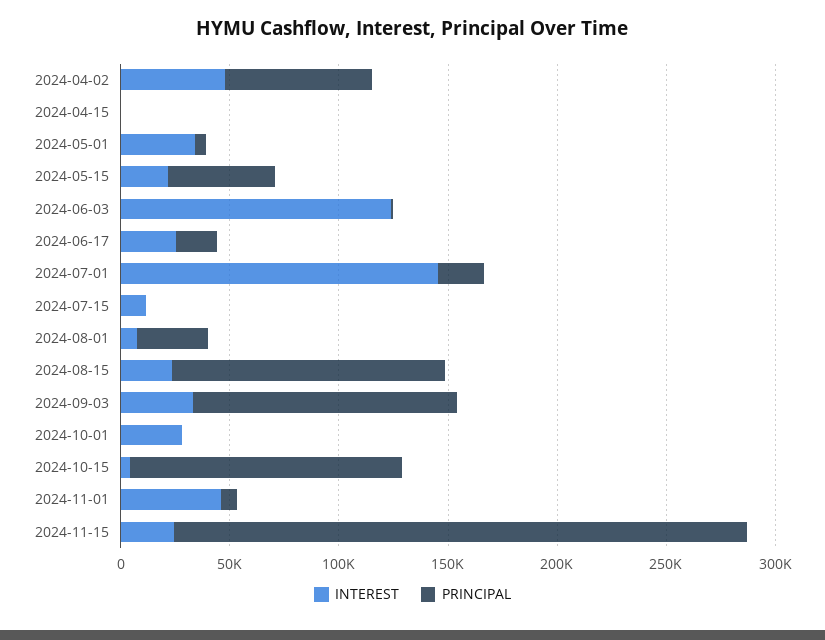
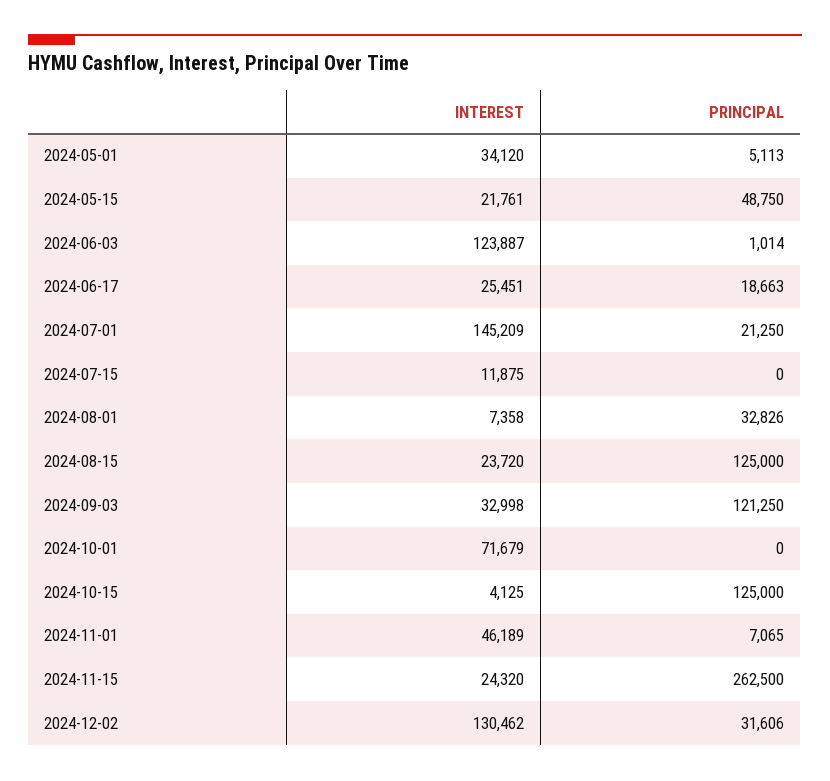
INTEREST, 2024-04-02: 50000 -> none
PRINCIPAL, 2024-04-02: 70000 -> none
INTEREST, 2024-04-15: 0 -> none
PRINCIPAL, 2024-04-15: 0 -> none
INTEREST, 2024-10-01: 30000 -> 71679
INTEREST, 2024-12-02: none -> 130462
PRINCIPAL, 2024-12-02: none -> 31606

